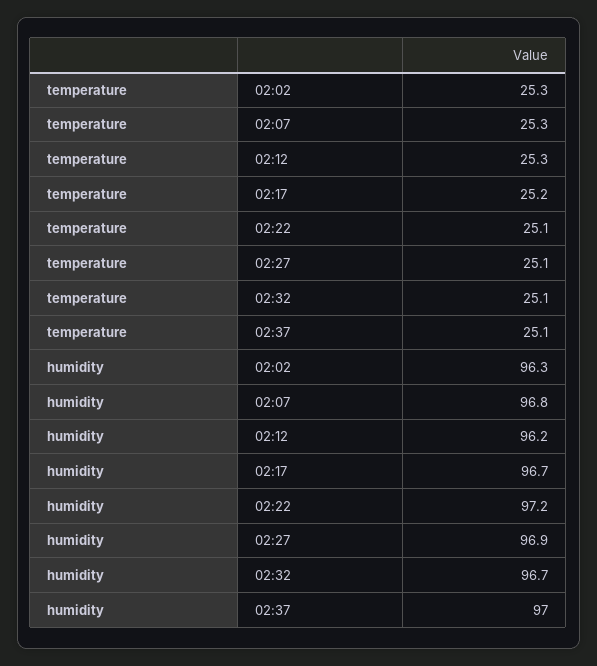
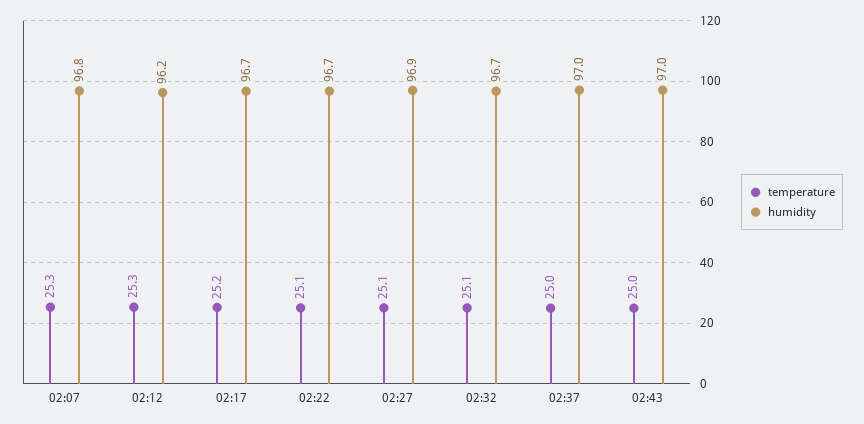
temperature, 02:02: 25.3 -> none
temperature, 02:37: 25.1 -> 25
humidity, 02:02: 96.3 -> none
humidity, 02:22: 97.2 -> 96.7
temperature, 02:43: none -> 25
humidity, 02:43: none -> 97

